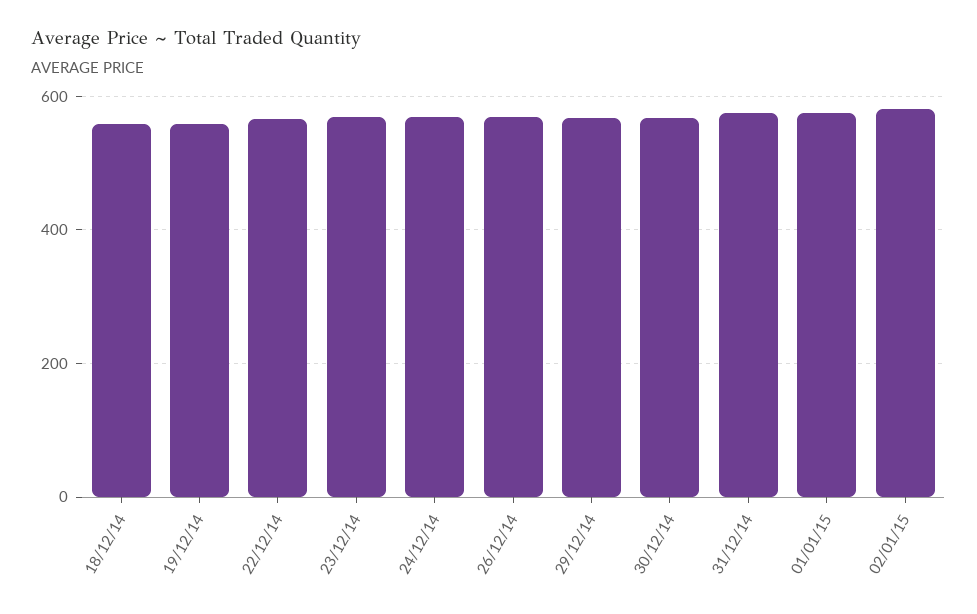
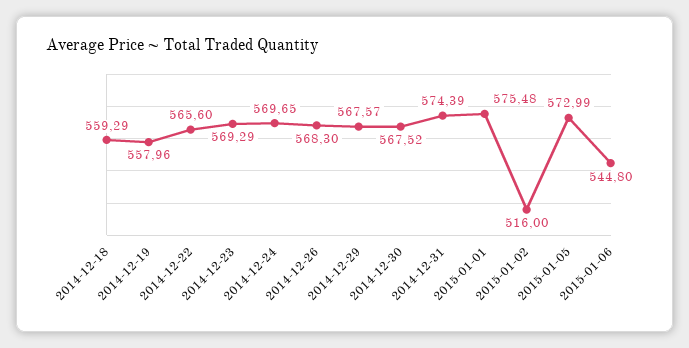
02/01/15: 580 -> 516
2015-01-05: none -> 572.99
2015-01-06: none -> 544.8

